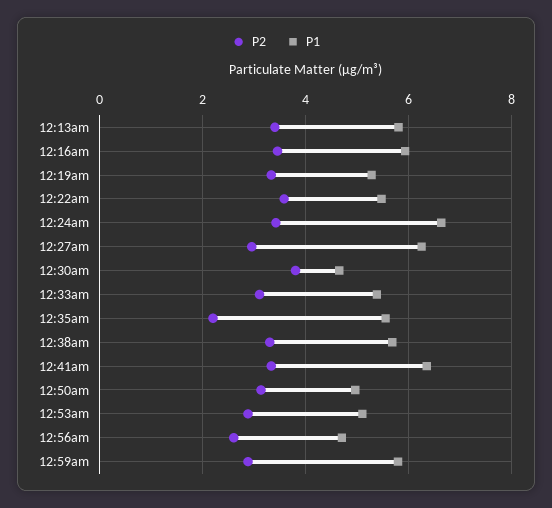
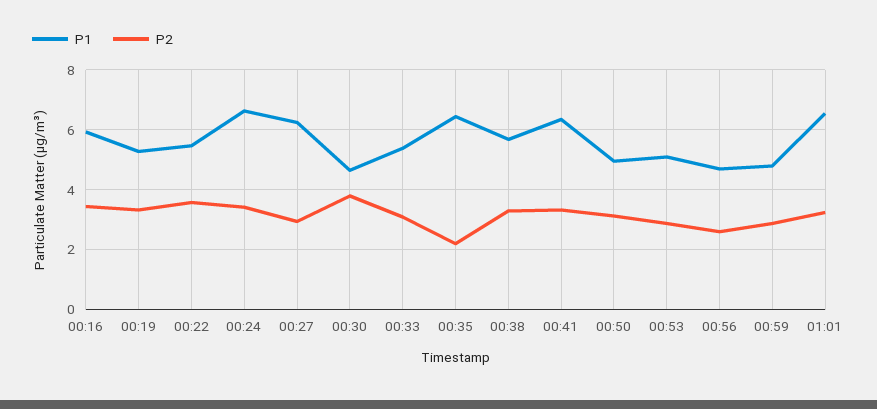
P2, 12:13am: 3.4 -> none
P1, 12:13am: 5.8 -> none
P1, 12:35am: 5.6 -> 6.5
P1, 12:59am: 5.8 -> 4.75
P1, 01:01: none -> 6.5
P2, 01:01: none -> 3.25

